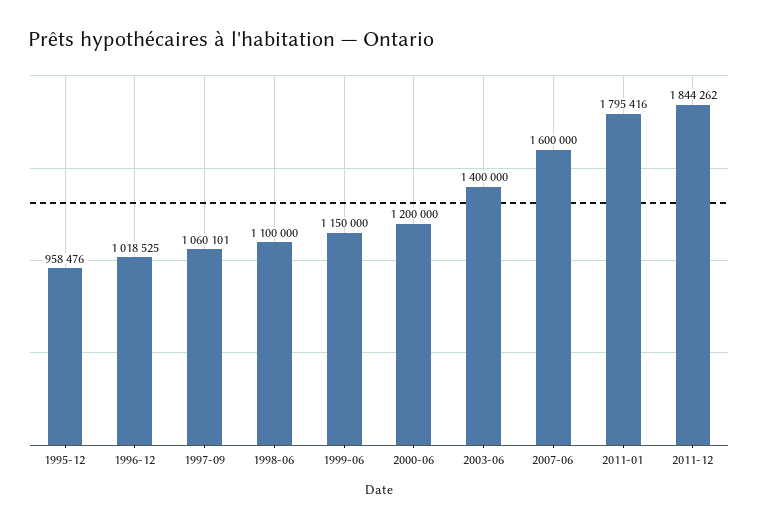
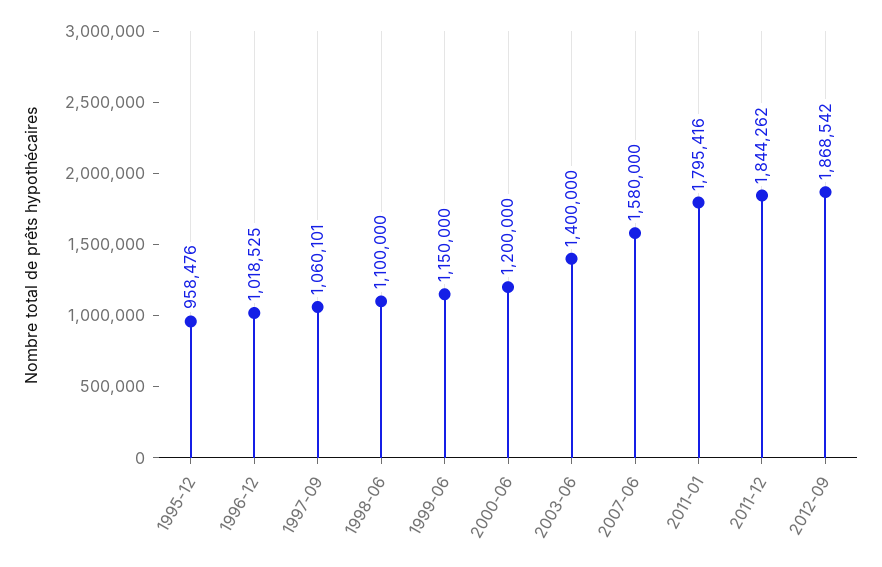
2007-06: 1600000 -> 1580000
2012-09: none -> 1868542

